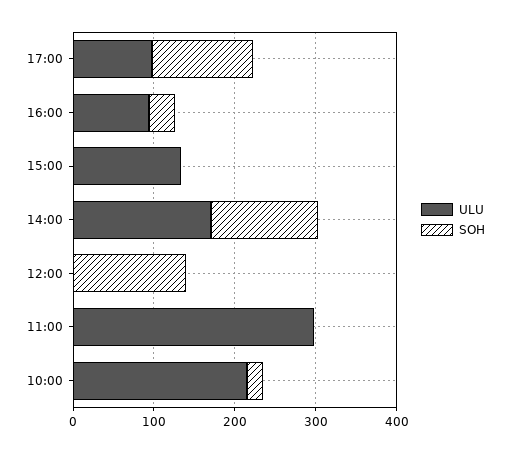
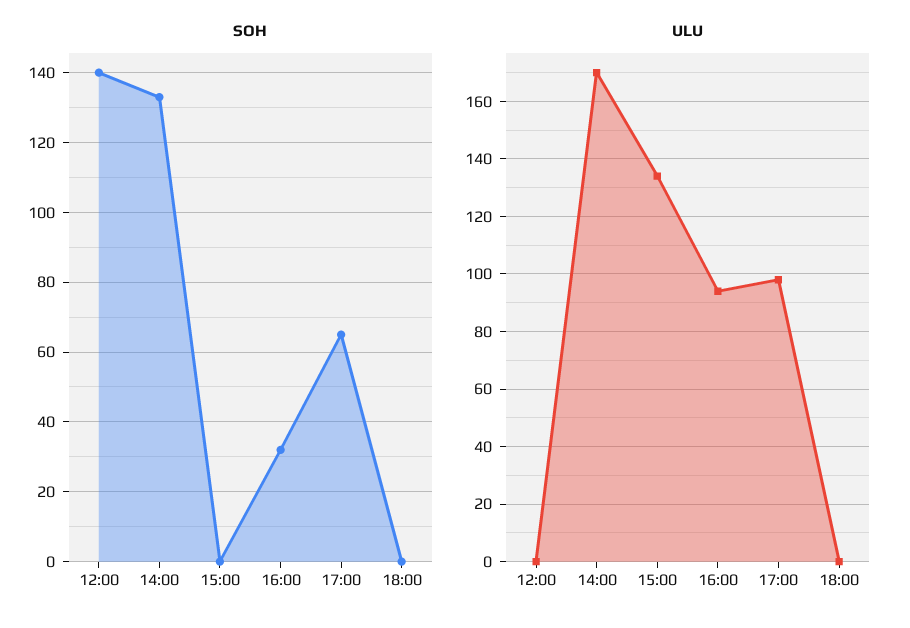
SOH, 17:00: 120 -> 65
ULU, 11:00: 300 -> none
SOH, 11:00: 0 -> none
ULU, 10:00: 220 -> none
SOH, 10:00: 20 -> none
SOH, 18:00: none -> 0
ULU, 18:00: none -> 0

